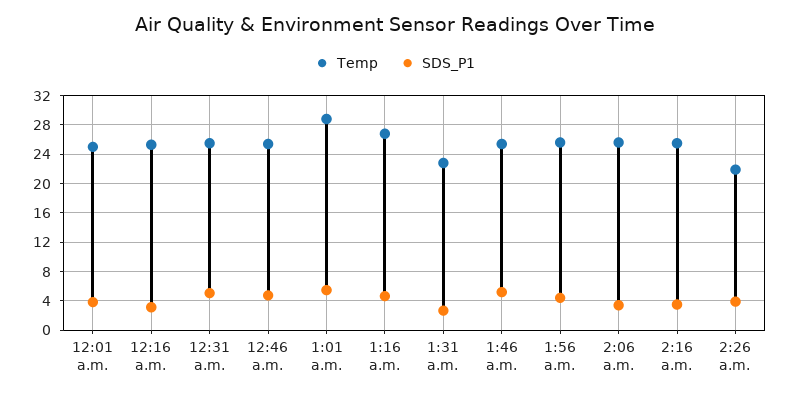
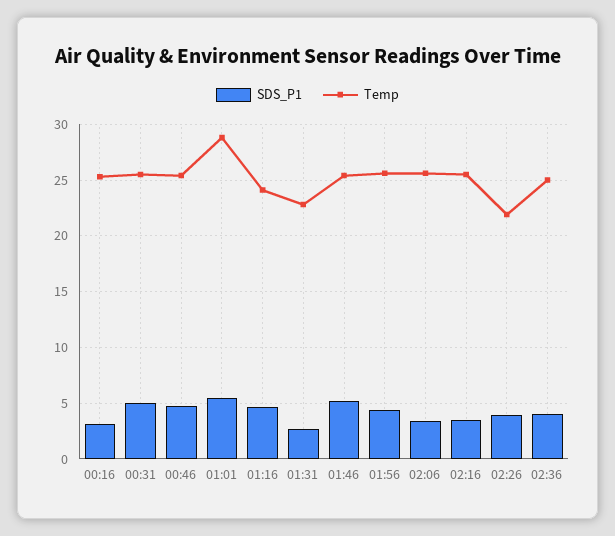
Temp, 12:01 a.m.: 25 -> none
SDS_P1, 12:01 a.m.: 4 -> none
Temp, 1:16 a.m.: 27 -> 24
SDS_P1, 02:36: none -> 4
Temp, 02:36: none -> 25

